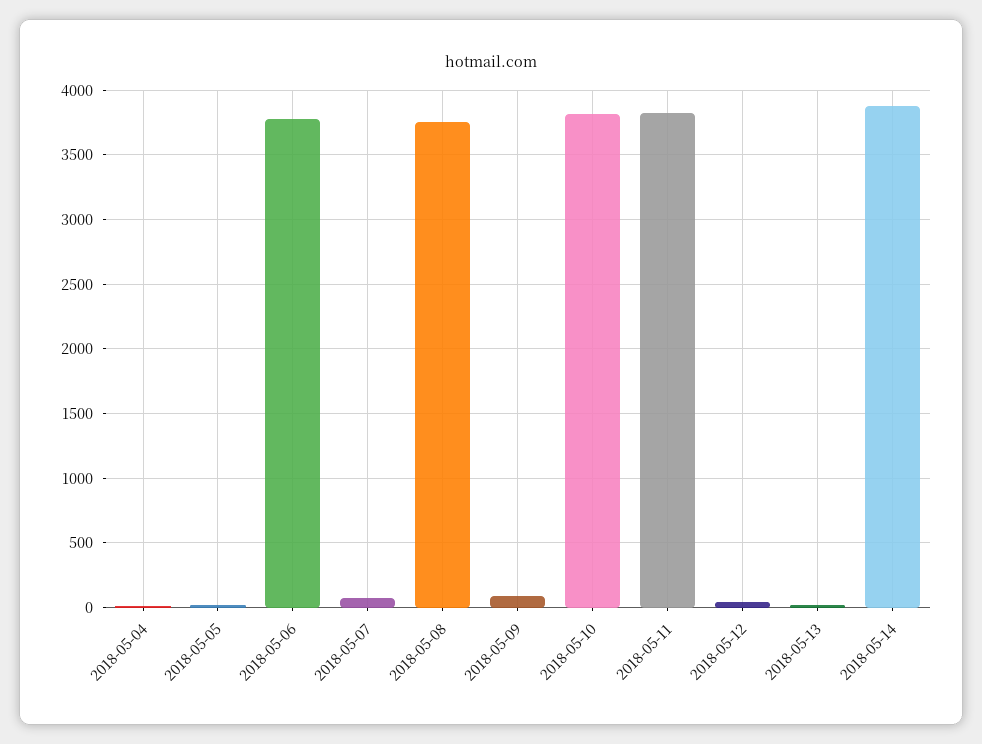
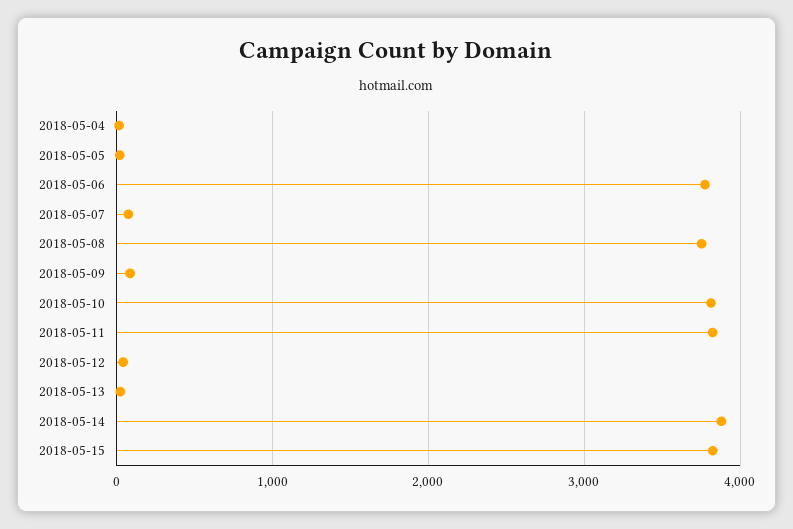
2018-05-15: none -> 3800

